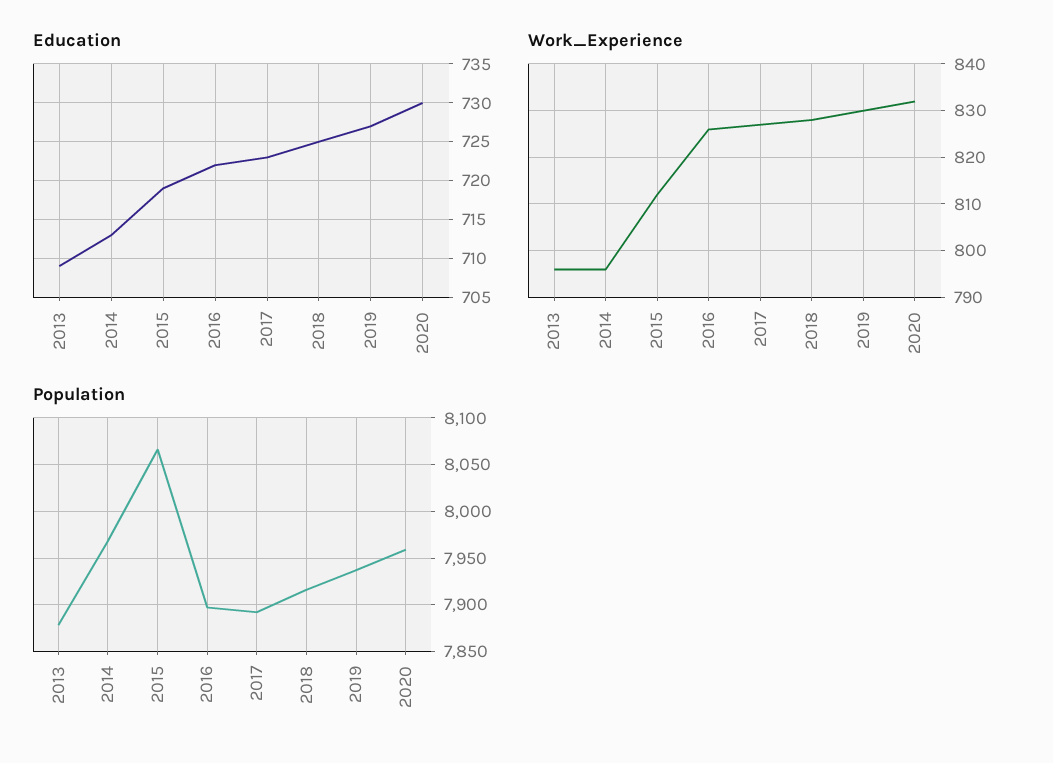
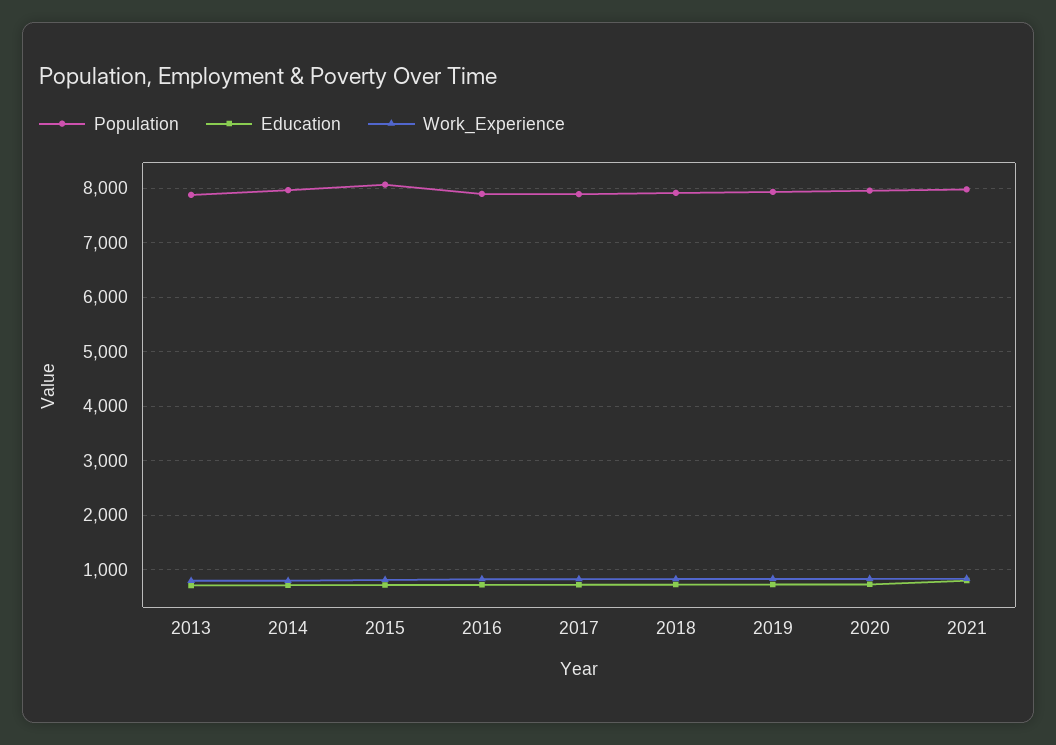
Population, 2021: none -> 8000
Education, 2021: none -> 800
Work_Experience, 2021: none -> 800

